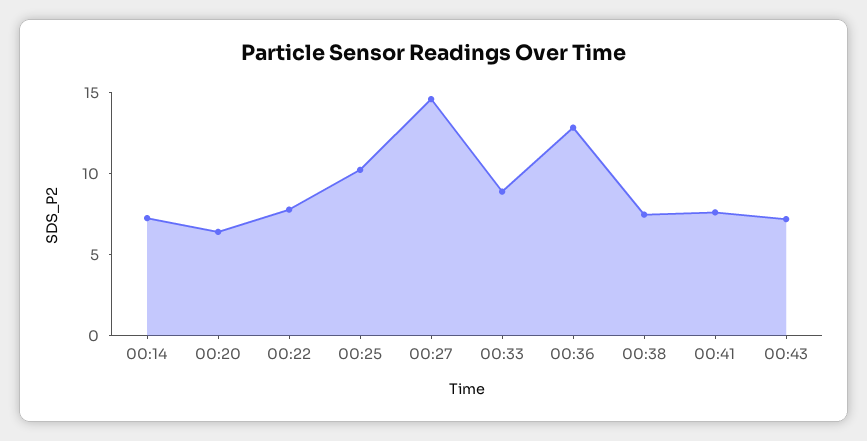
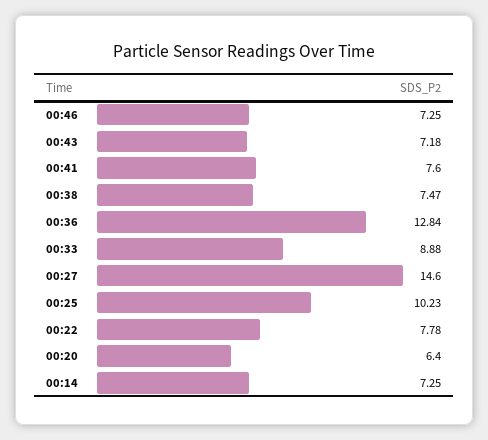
00:46: none -> 7.25

